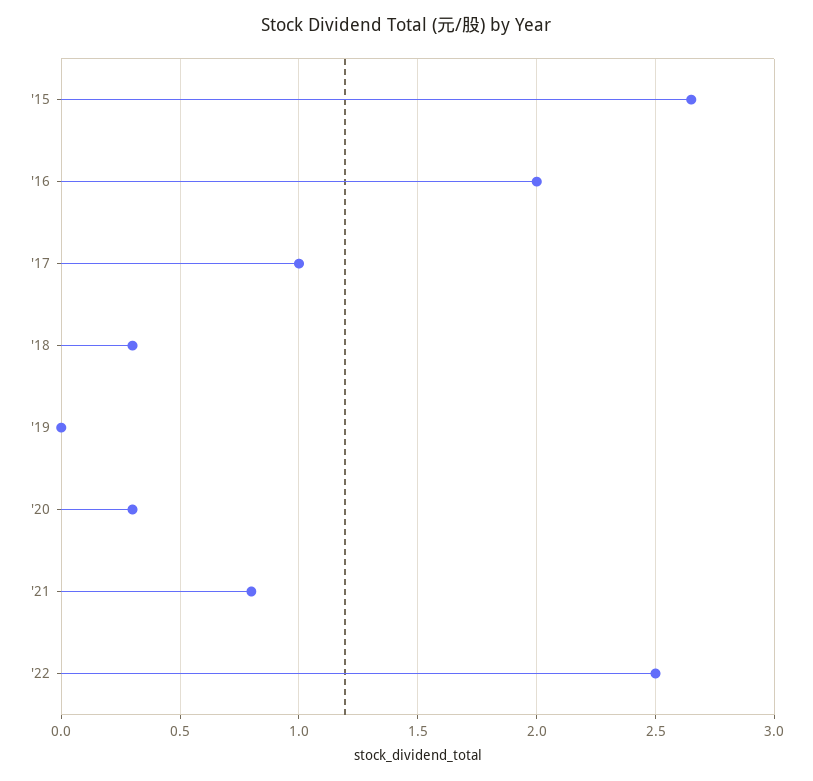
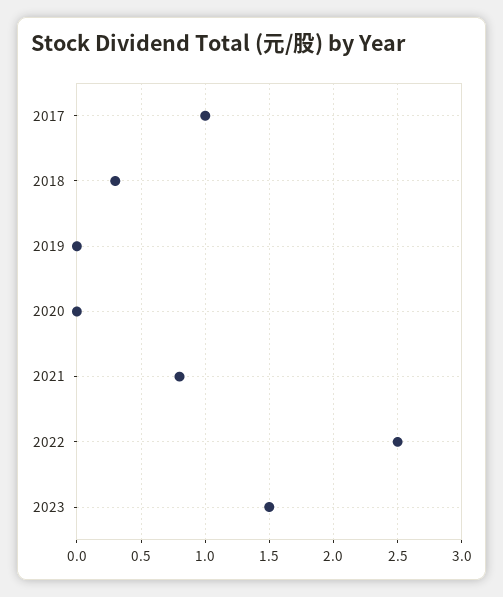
'15: 2.65 -> none
'16: 2 -> none
'20: 0.3 -> 0
2023: none -> 1.5

